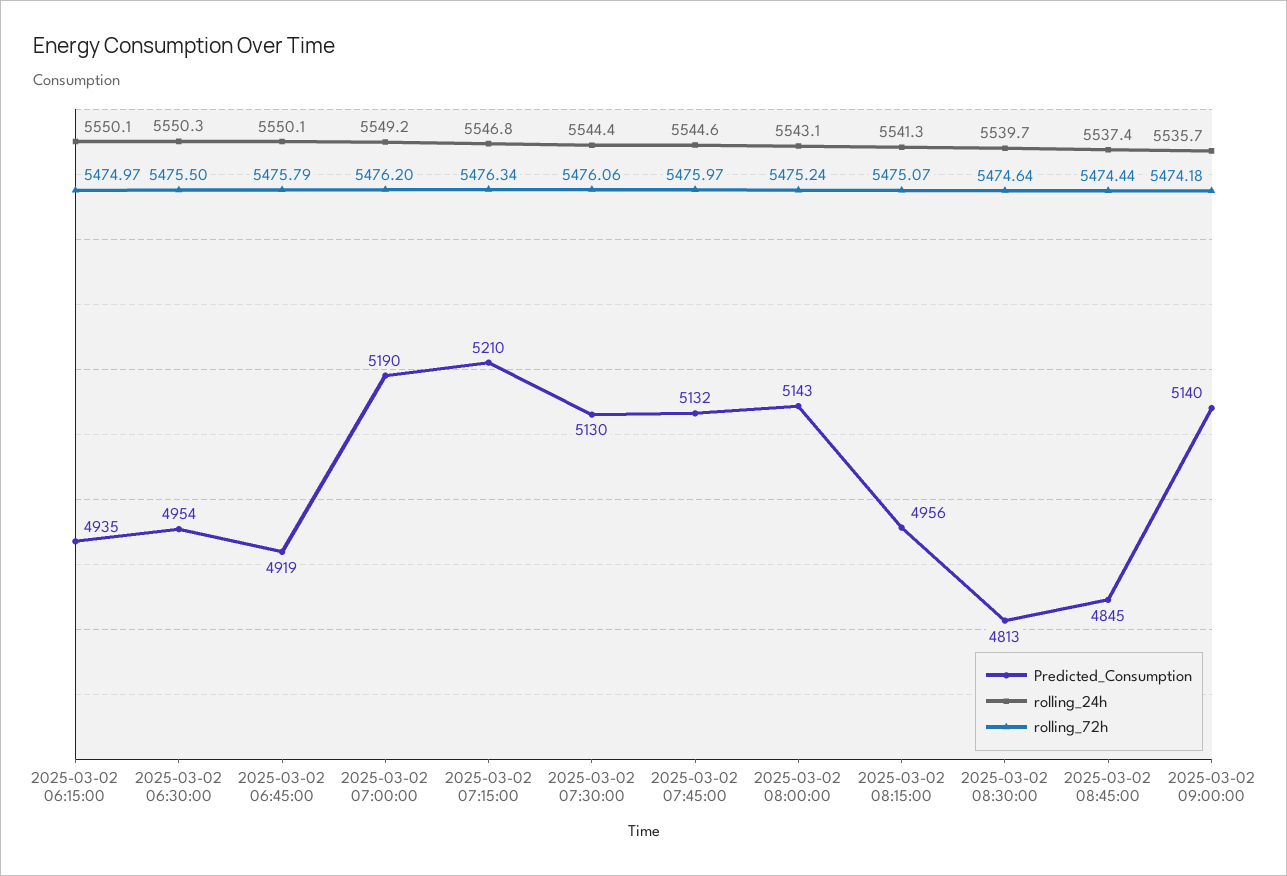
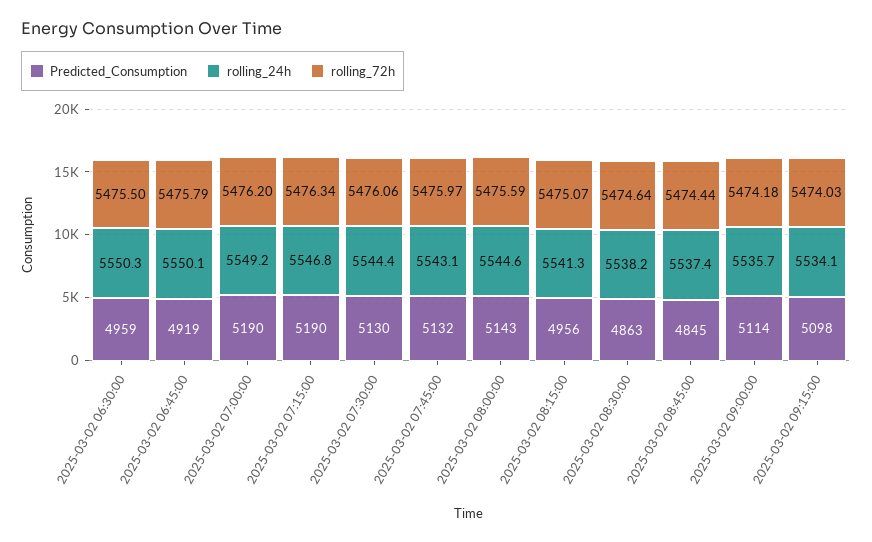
Predicted_Consumption, 2025-03-02 06:15:00: 4935 -> none
rolling_24h, 2025-03-02 06:15:00: 5550.1 -> none
rolling_72h, 2025-03-02 06:15:00: 5474.97 -> none
Predicted_Consumption, 2025-03-02 06:30:00: 4954 -> 4959
Predicted_Consumption, 2025-03-02 07:15:00: 5210 -> 5190
rolling_24h, 2025-03-02 07:45:00: 5544.6 -> 5543.1
rolling_24h, 2025-03-02 08:00:00: 5543.1 -> 5544.6
rolling_72h, 2025-03-02 08:00:00: 5475.24 -> 5475.59
Predicted_Consumption, 2025-03-02 08:30:00: 4813 -> 4863
rolling_24h, 2025-03-02 08:30:00: 5539.7 -> 5538.2
Predicted_Consumption, 2025-03-02 09:00:00: 5140 -> 5114
Predicted_Consumption, 2025-03-02 09:15:00: none -> 5098
rolling_24h, 2025-03-02 09:15:00: none -> 5534.1
rolling_72h, 2025-03-02 09:15:00: none -> 5474.03

